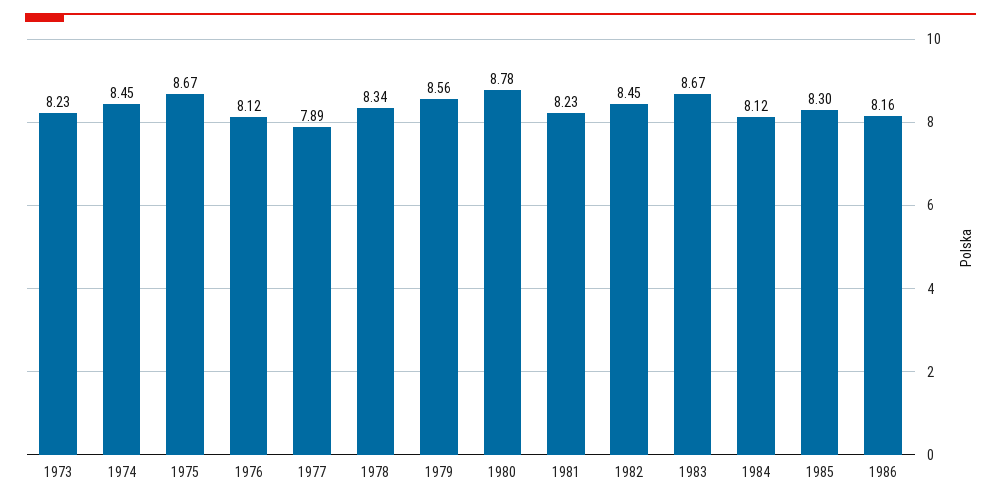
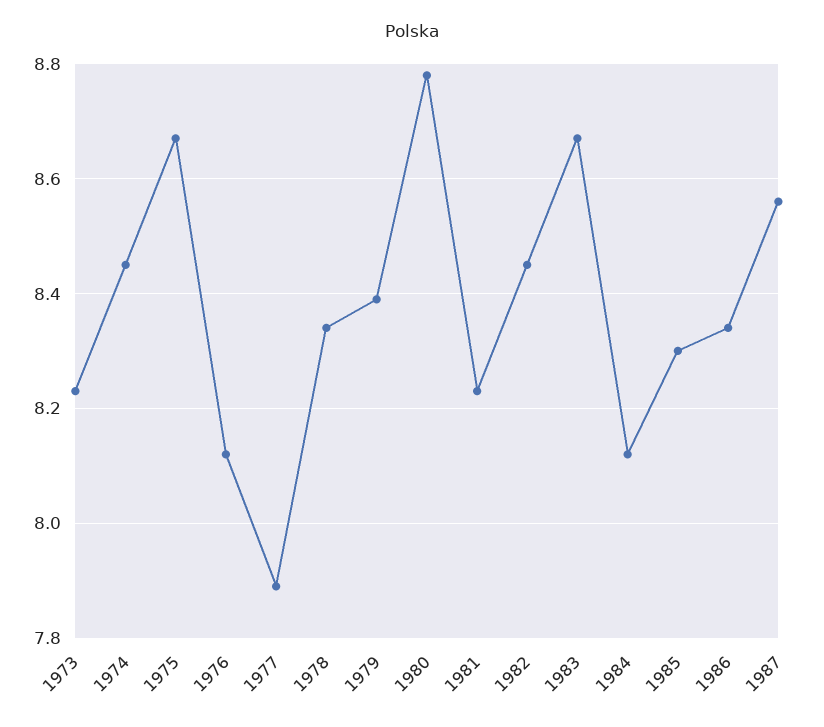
1979: 8.56 -> 8.4
1986: 8.16 -> 8.35
1987: none -> 8.55

